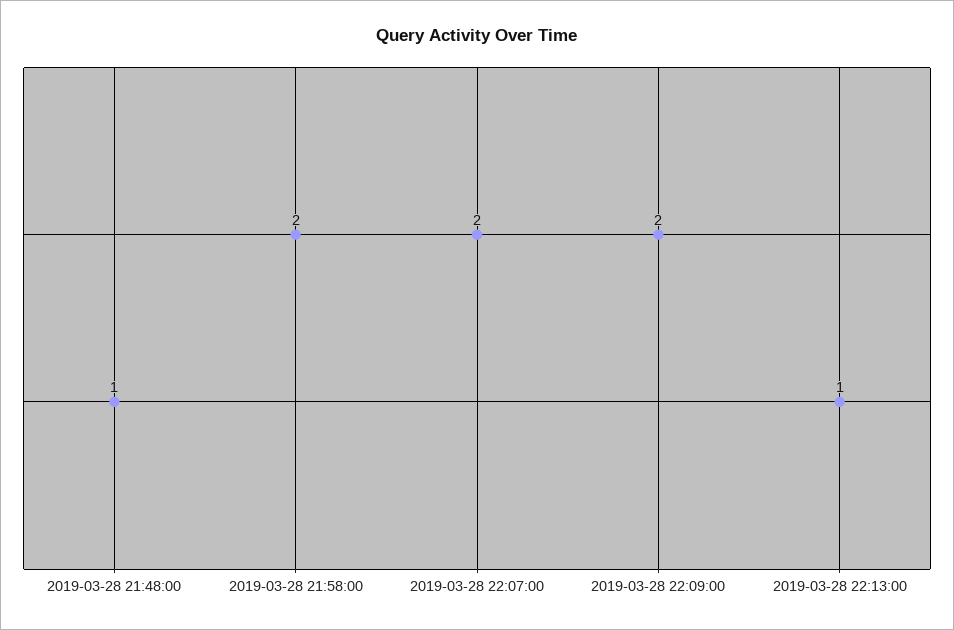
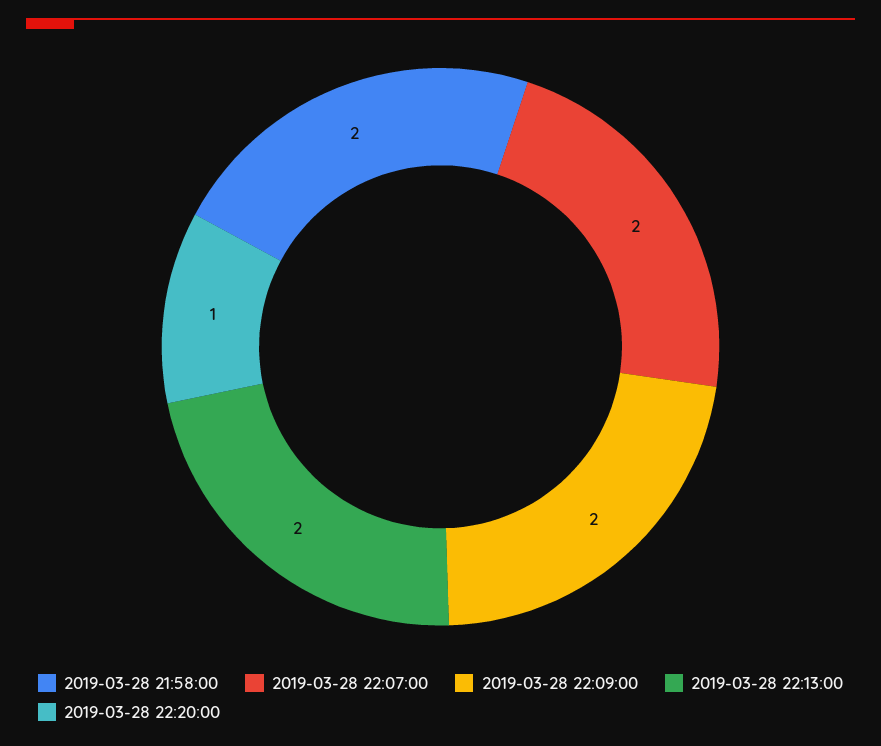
2019-03-28 21:48:00: 1 -> none
2019-03-28 22:13:00: 1 -> 2
2019-03-28 22:20:00: none -> 1

